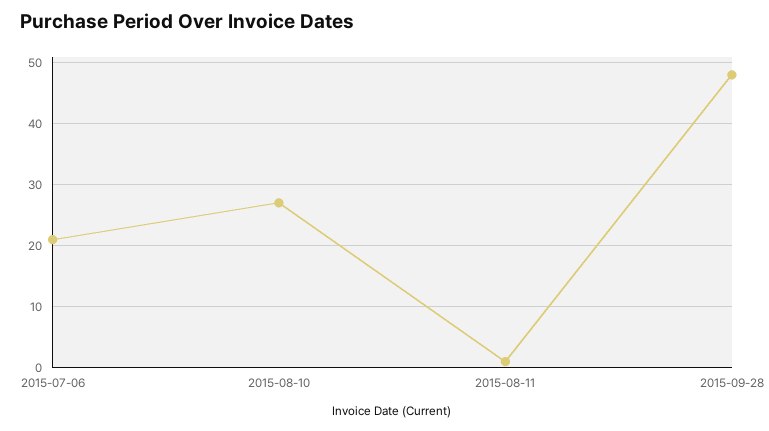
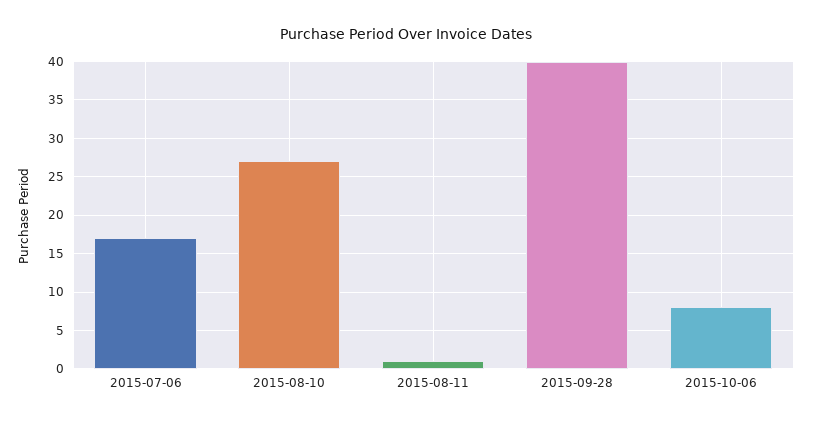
2015-07-06: 21 -> 17
2015-09-28: 48 -> 40
2015-10-06: none -> 8

